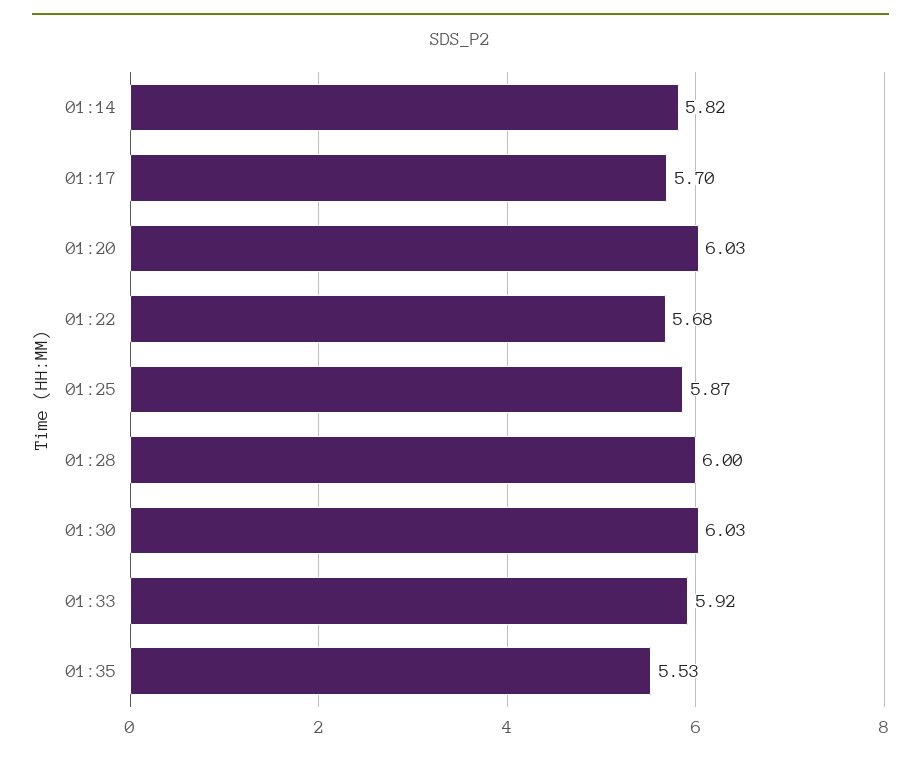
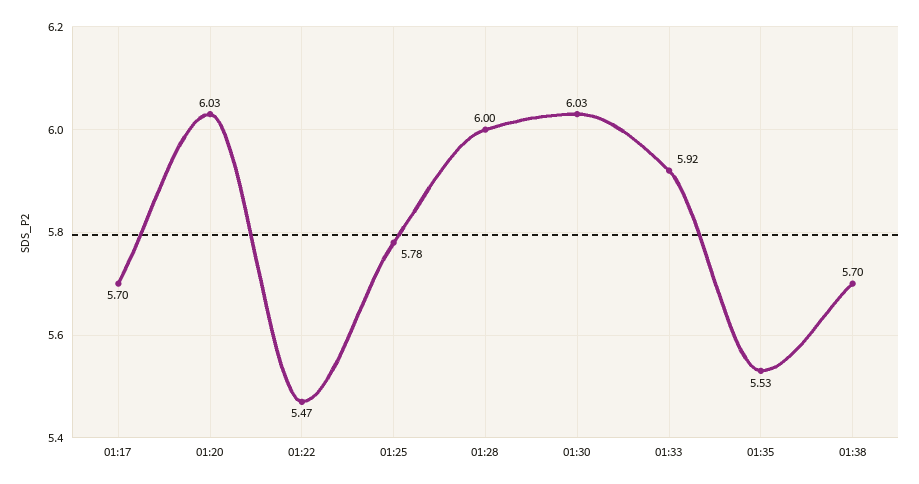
01:14: 5.82 -> none
01:22: 5.68 -> 5.47
01:25: 5.87 -> 5.78
01:38: none -> 5.7

